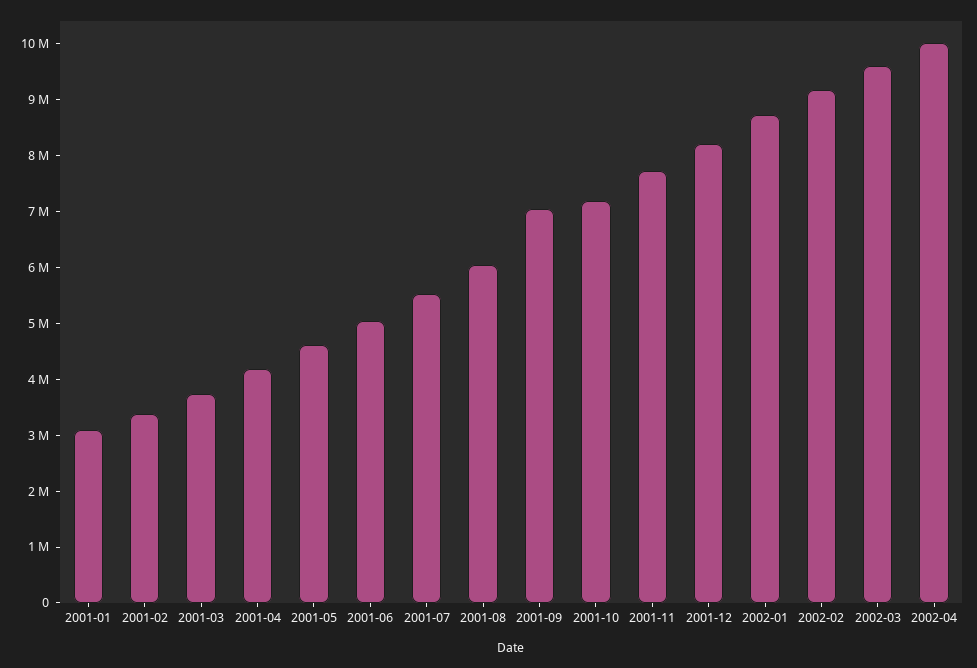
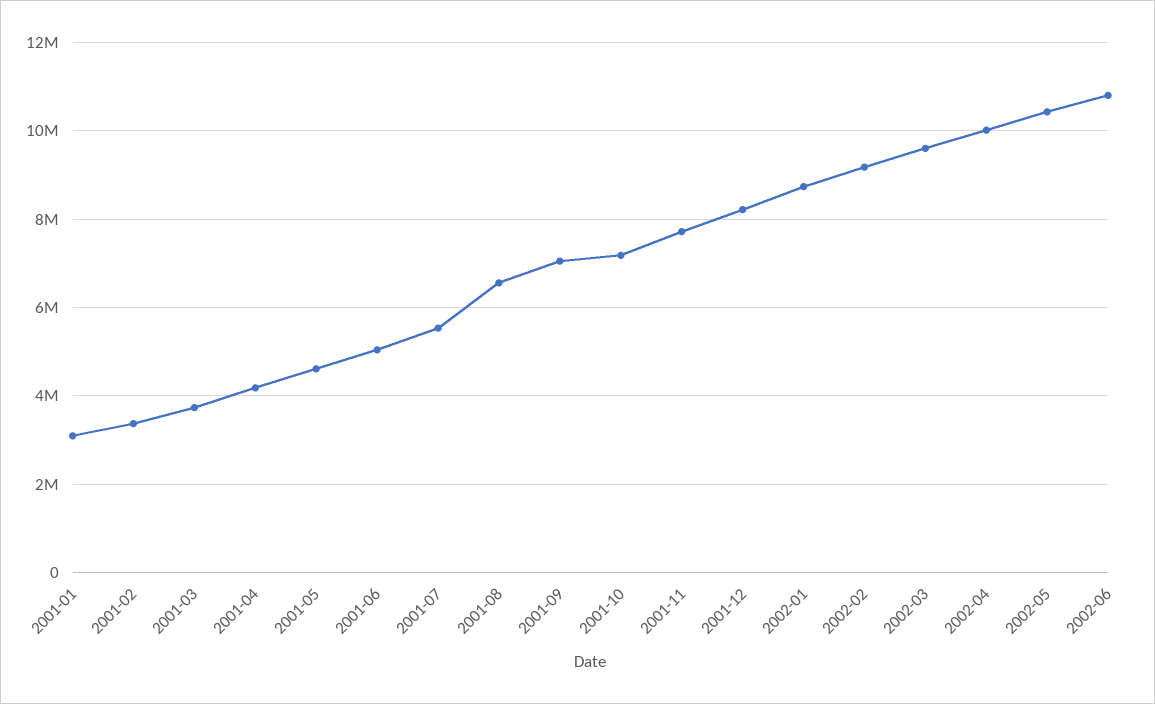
2001-08: 6000000 -> 6600000
2002-05: none -> 10400000
2002-06: none -> 10800000

